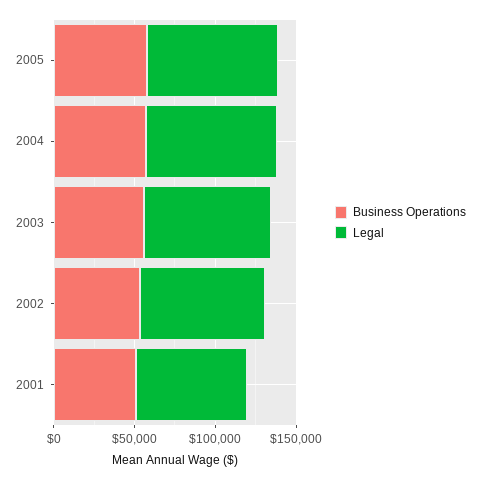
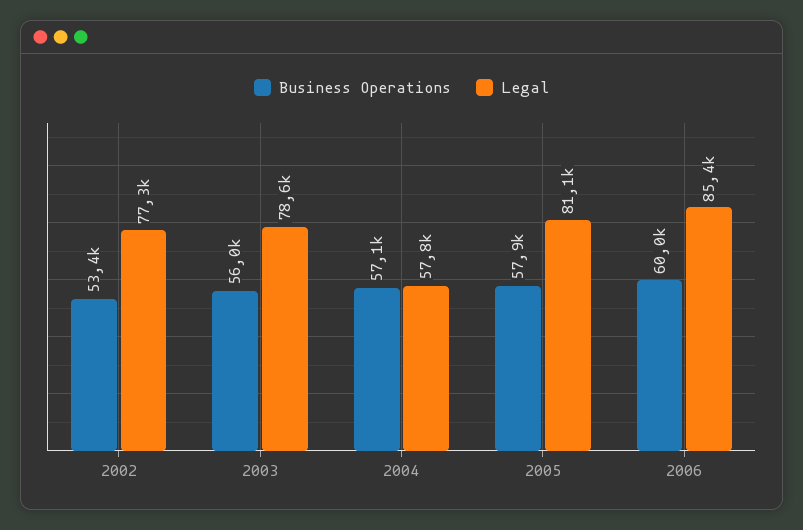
Legal, 2004: 80000 -> 57800
Business Operations, 2001: 50000 -> none
Legal, 2001: 70000 -> none
Business Operations, 2006: none -> 60000
Legal, 2006: none -> 85400

